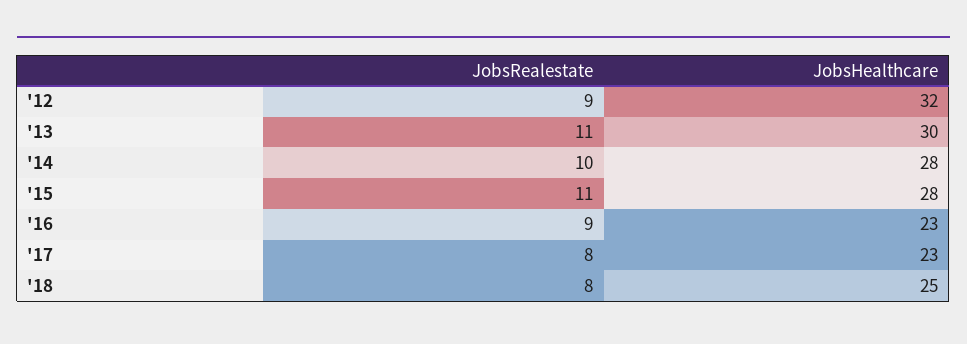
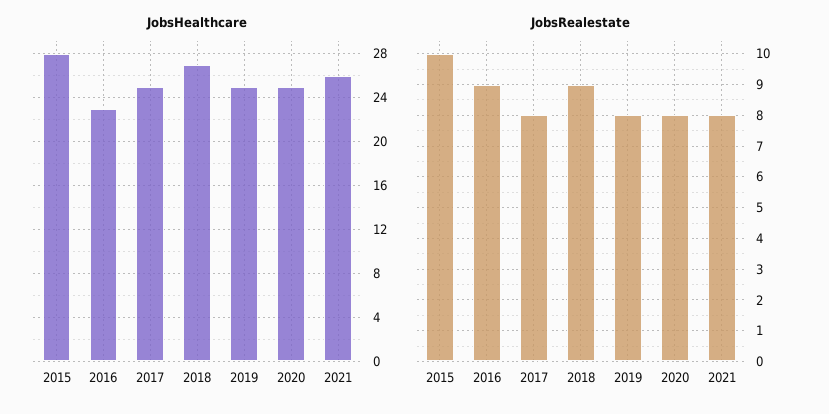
JobsRealestate, '12: 9 -> none
JobsHealthcare, '12: 32 -> none
JobsRealestate, '13: 11 -> none
JobsHealthcare, '13: 30 -> none
JobsRealestate, '14: 10 -> none
JobsHealthcare, '14: 28 -> none
JobsRealestate, '15: 11 -> 10
JobsHealthcare, '17: 23 -> 25
JobsRealestate, '18: 8 -> 9
JobsHealthcare, '18: 25 -> 27
JobsHealthcare, 2019: none -> 25
JobsHealthcare, 2020: none -> 25
JobsHealthcare, 2021: none -> 26
JobsRealestate, 2019: none -> 8
JobsRealestate, 2020: none -> 8
JobsRealestate, 2021: none -> 8

